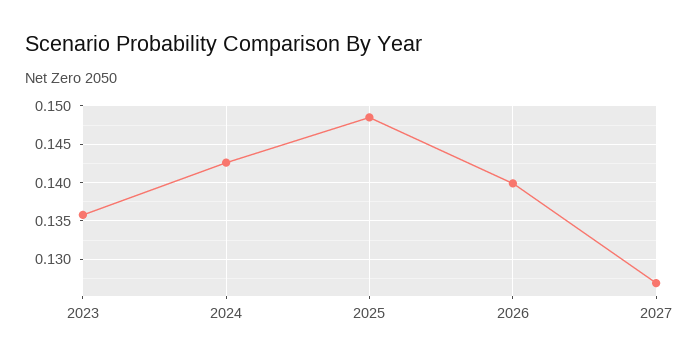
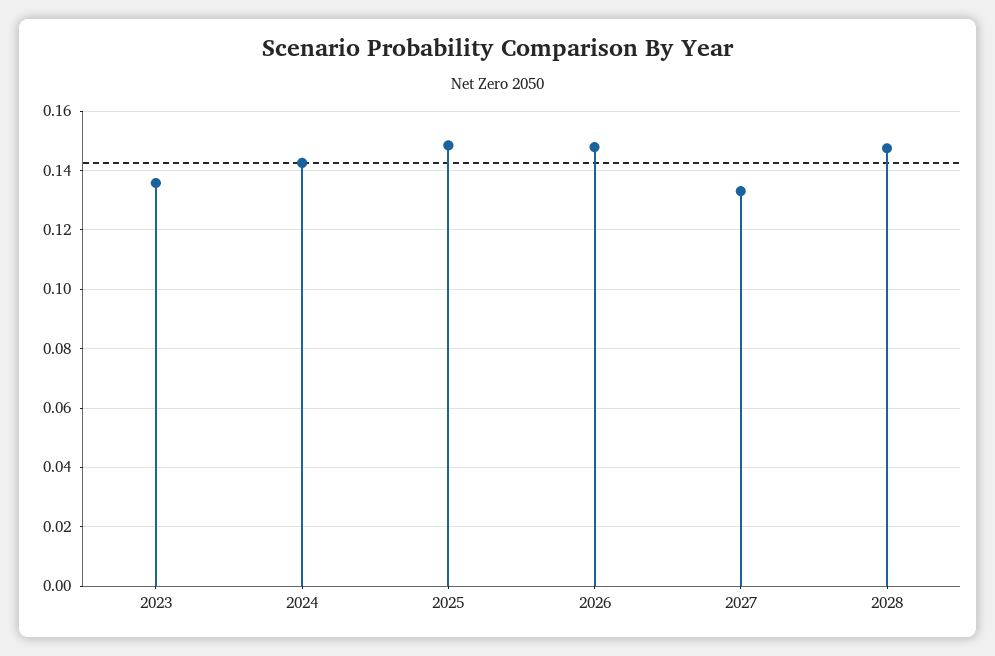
2026: 0.14 -> 0.1475
2027: 0.127 -> 0.1325
2028: none -> 0.1475

